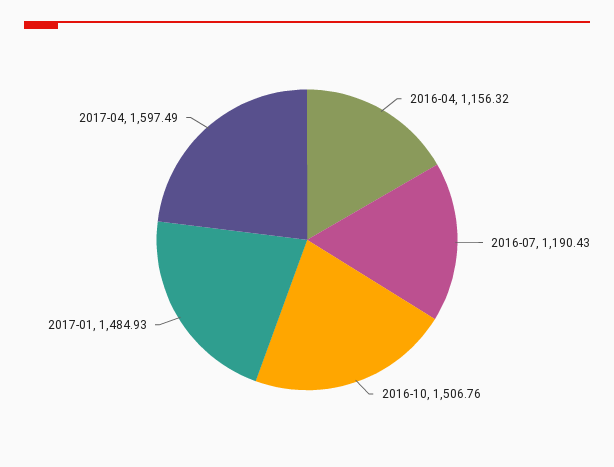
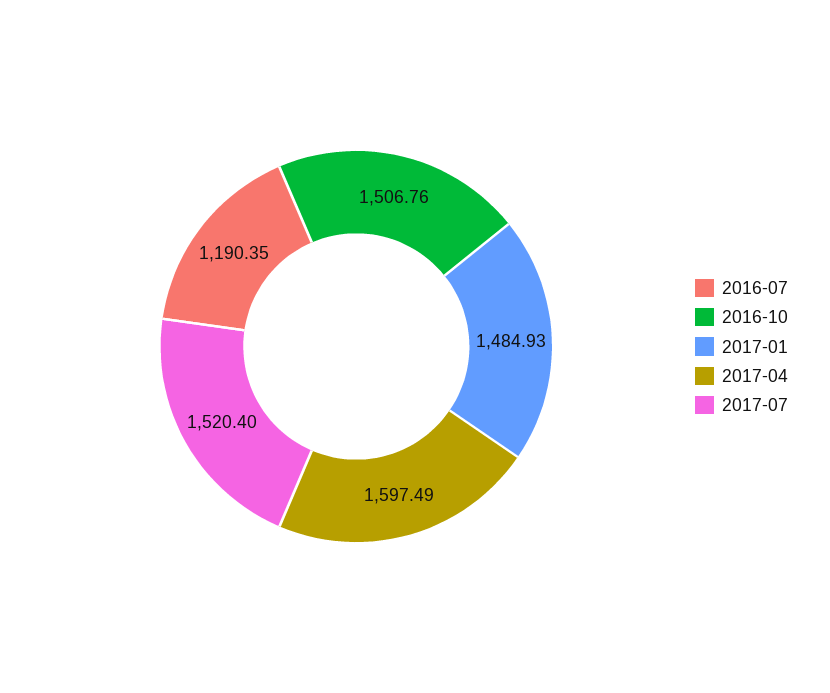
2016-04: 1156.32 -> none
2016-07: 1190.43 -> 1190.35
2017-07: none -> 1520.4

